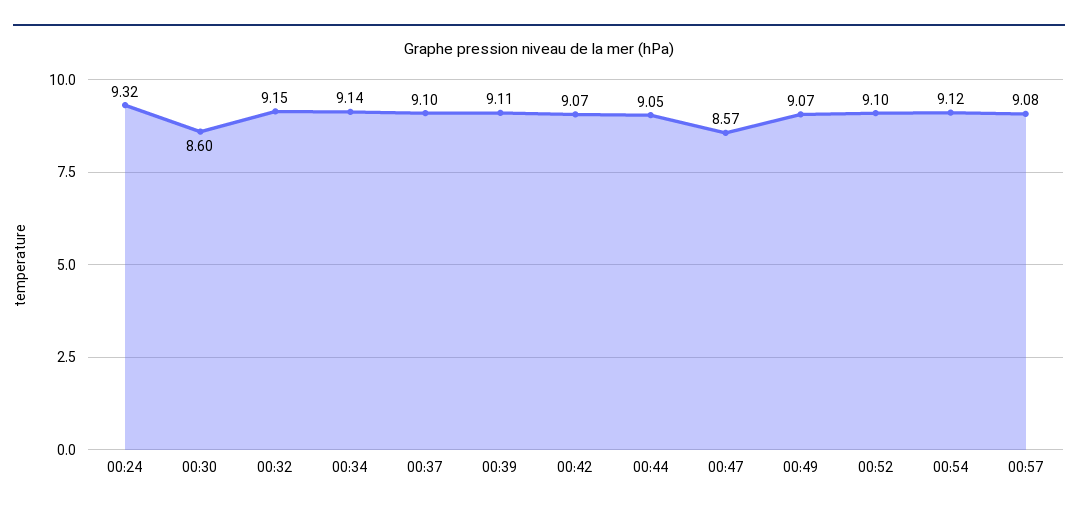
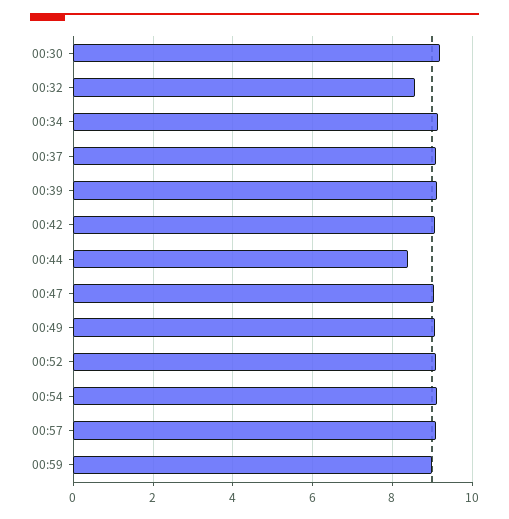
00:24: 9.32 -> none
00:30: 8.6 -> 9.2
00:32: 9.15 -> 8.6
00:44: 9.05 -> 8.4
00:47: 8.57 -> 9
00:59: none -> 9

